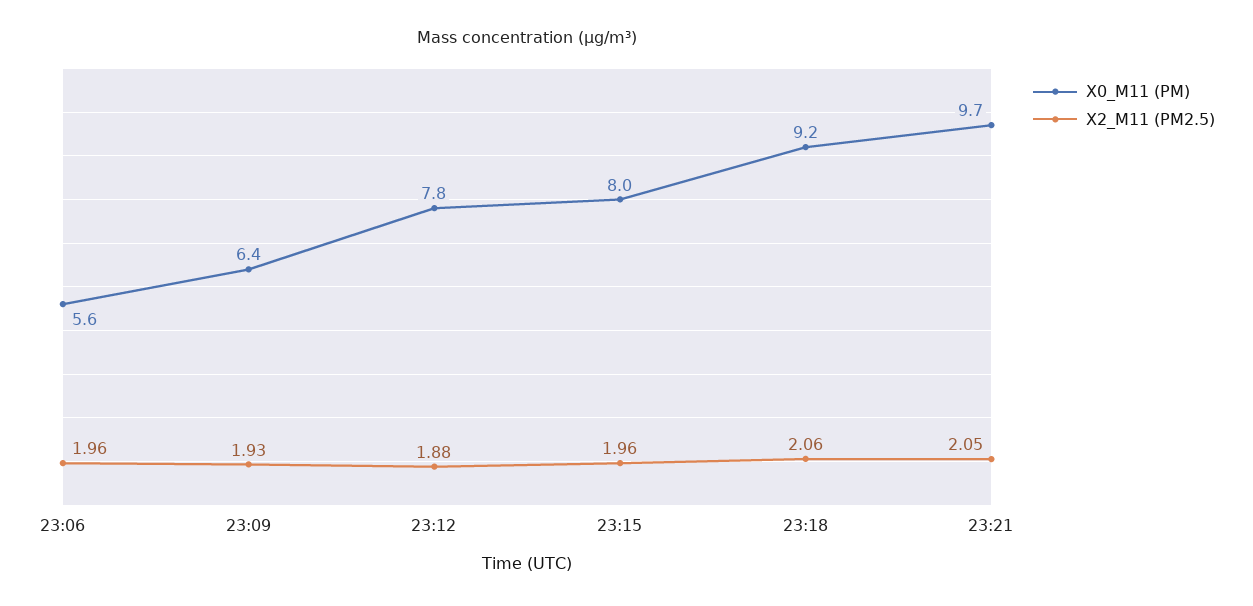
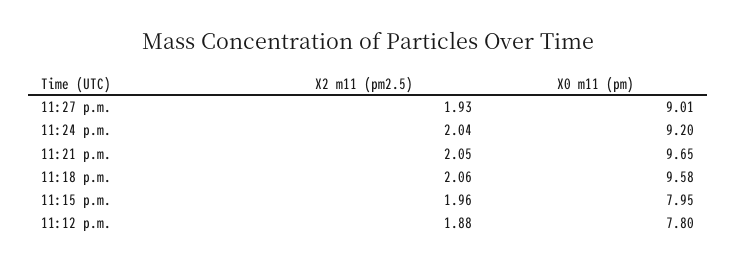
X0_M11 (PM), 23:06: 5.6 -> none
X2_M11 (PM2.5), 23:06: 1.96 -> none
X0_M11 (PM), 23:09: 6.4 -> none
X2_M11 (PM2.5), 23:09: 1.93 -> none
X0_M11 (PM), 23:18: 9.2 -> 9.58
X2_M11 (PM2.5), 11:27 p.m.: none -> 1.93
X0_M11 (PM), 11:27 p.m.: none -> 9.01
X2_M11 (PM2.5), 11:24 p.m.: none -> 2.04
X0_M11 (PM), 11:24 p.m.: none -> 9.2

